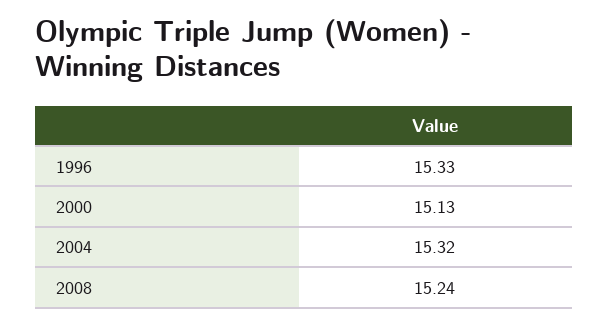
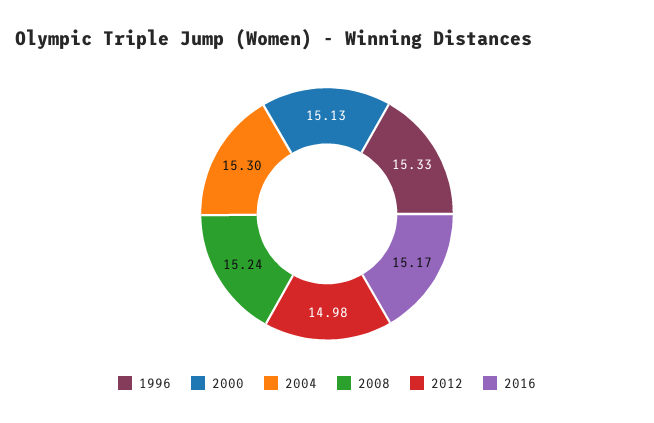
2004: 15.32 -> 15.3
2012: none -> 14.98
2016: none -> 15.17

